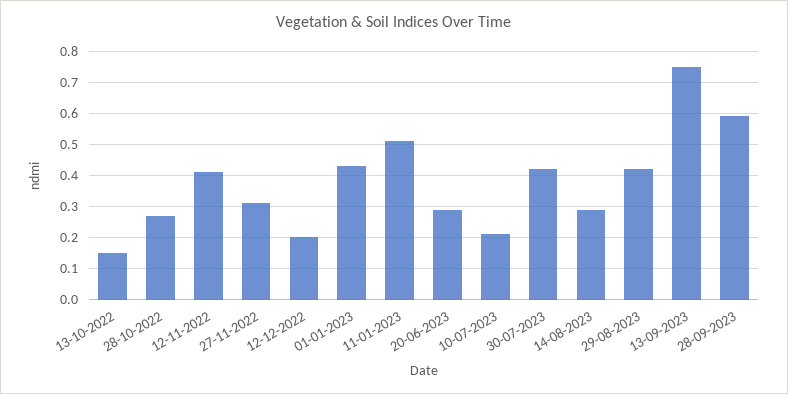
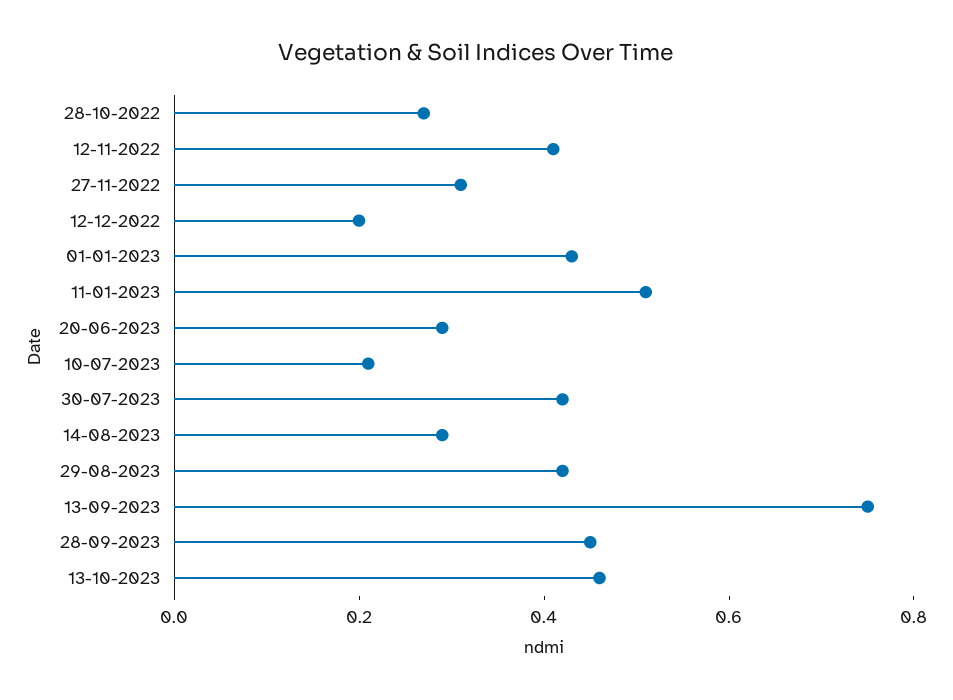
13-10-2022: 0.15 -> none
28-09-2023: 0.6 -> 0.45
13-10-2023: none -> 0.45

